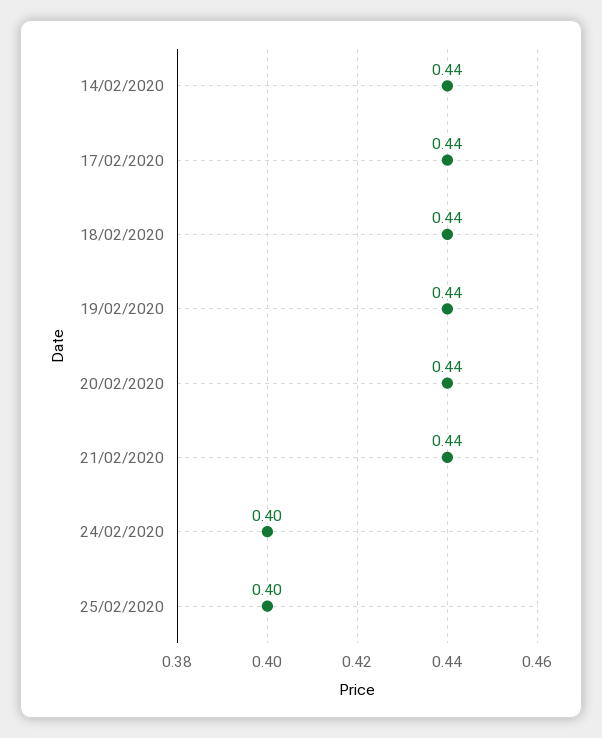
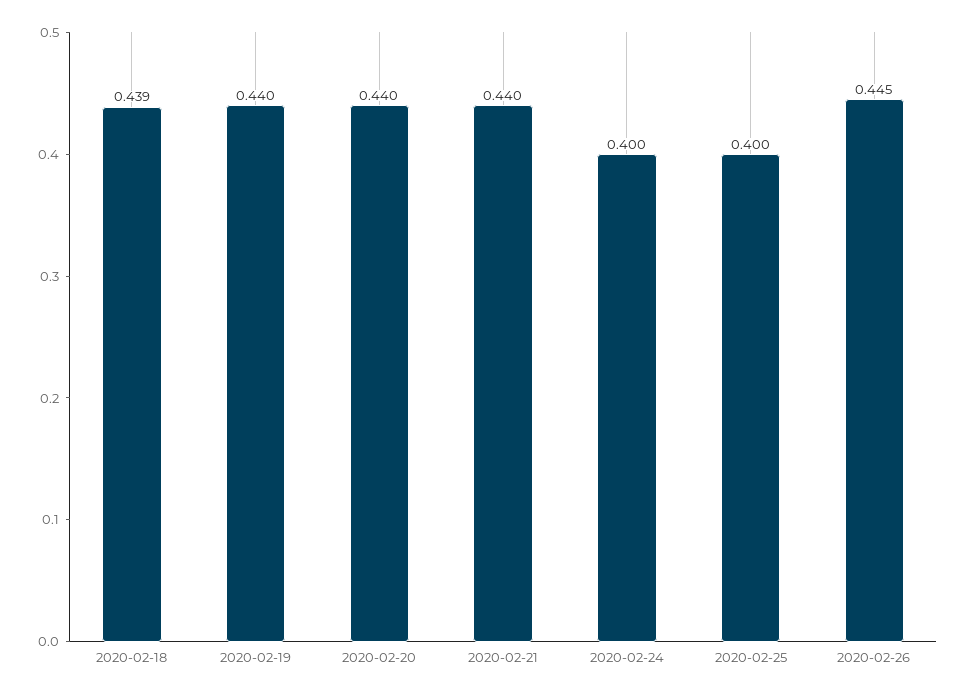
14/02/2020: 0.44 -> none
17/02/2020: 0.44 -> none
18/02/2020: 0.44 -> 0.439
2020-02-26: none -> 0.445

